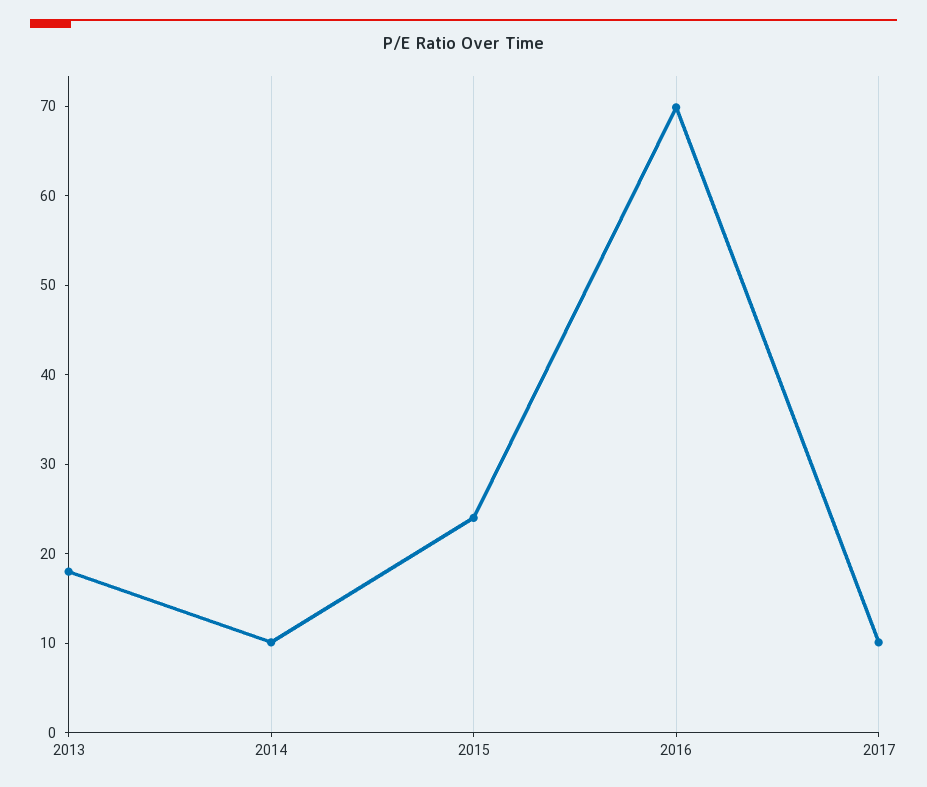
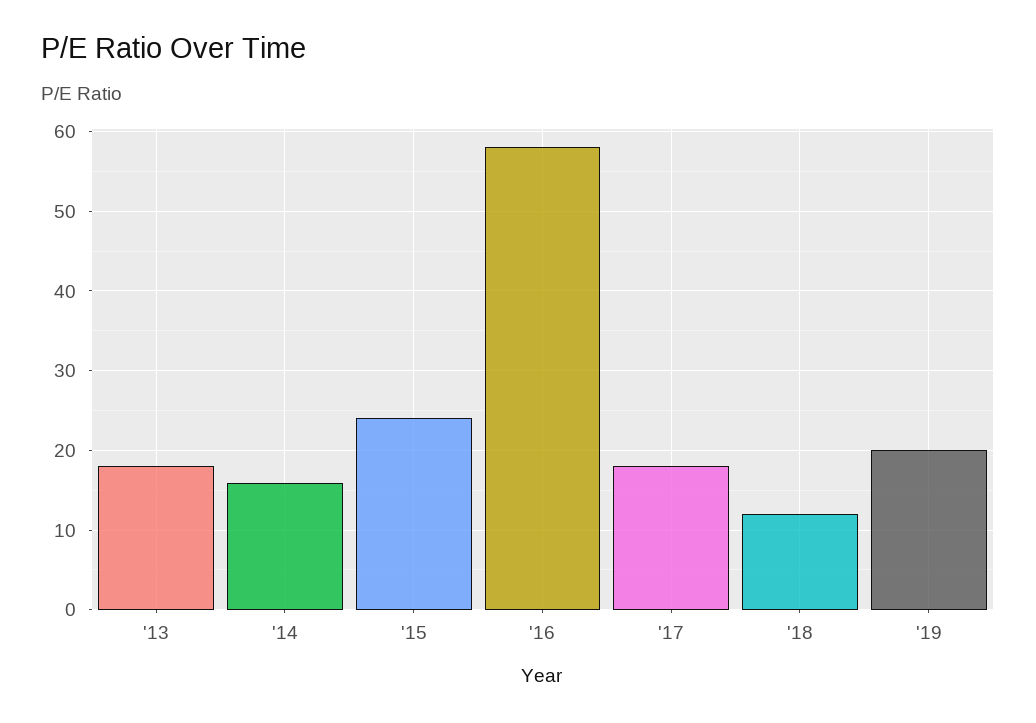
2014: 10 -> 16
2016: 70 -> 58
2017: 10 -> 18
'18: none -> 12
'19: none -> 20

